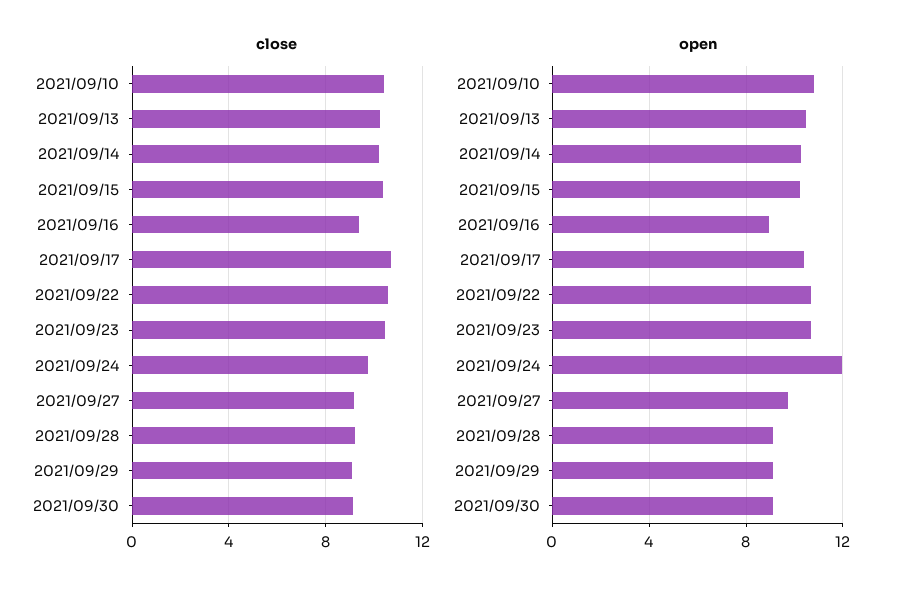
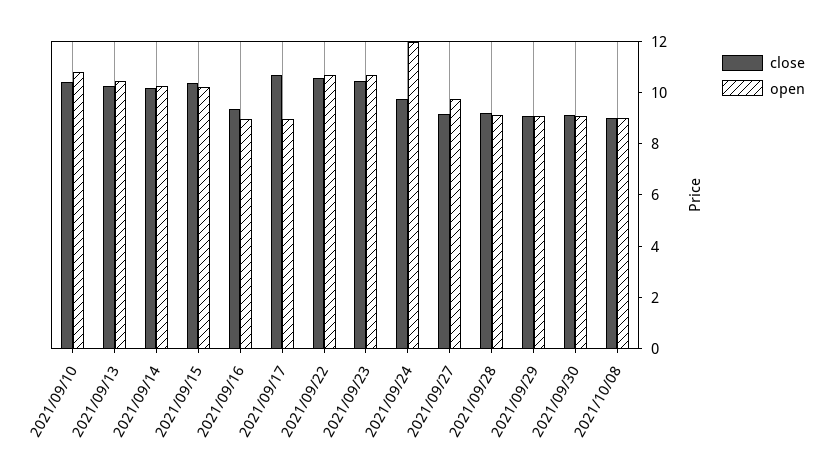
open, 2021/09/17: 10.5 -> 9
close, 2021/10/08: none -> 9
open, 2021/10/08: none -> 9

